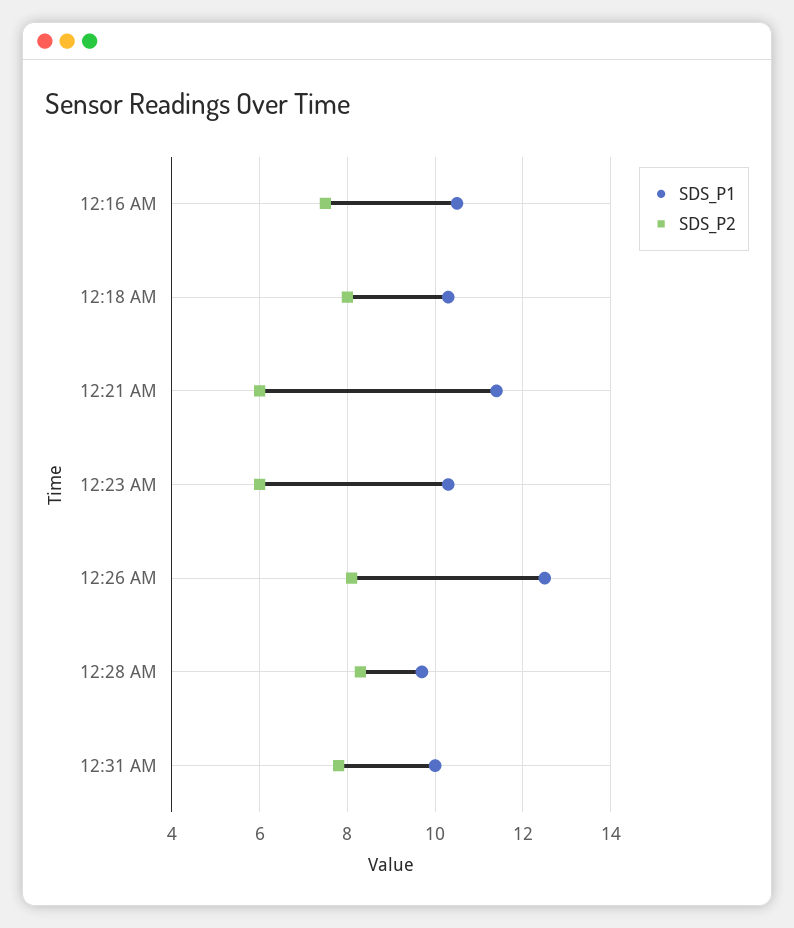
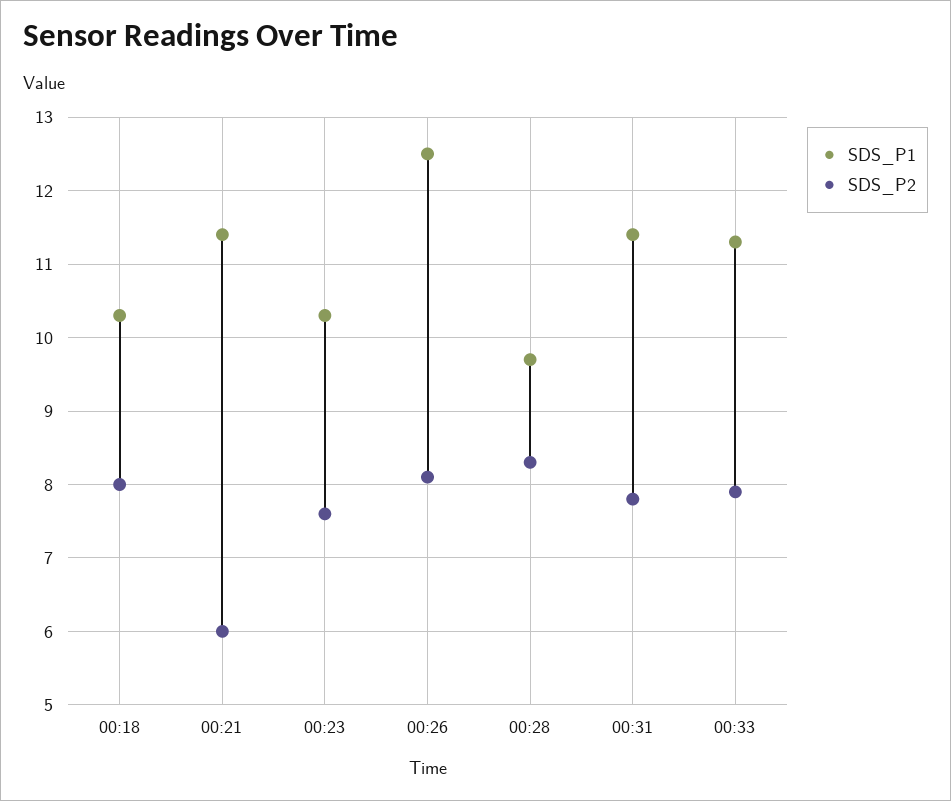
SDS_P1, 12:16 AM: 10.5 -> none
SDS_P2, 12:16 AM: 7.5 -> none
SDS_P2, 12:23 AM: 6 -> 7.6
SDS_P1, 12:31 AM: 10 -> 11.4
SDS_P1, 00:33: none -> 11.3
SDS_P2, 00:33: none -> 7.9

